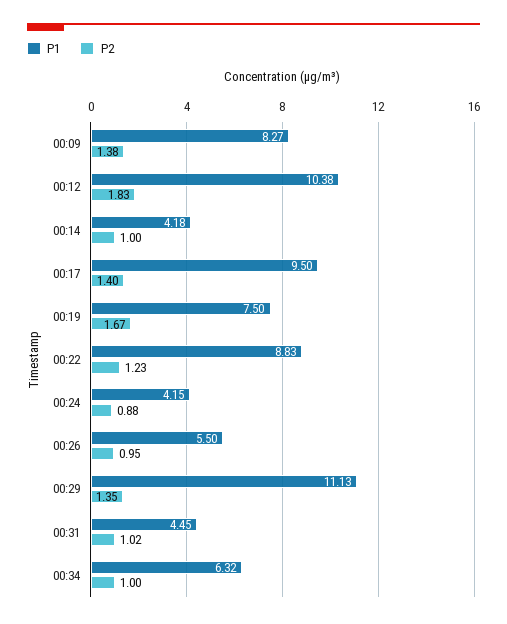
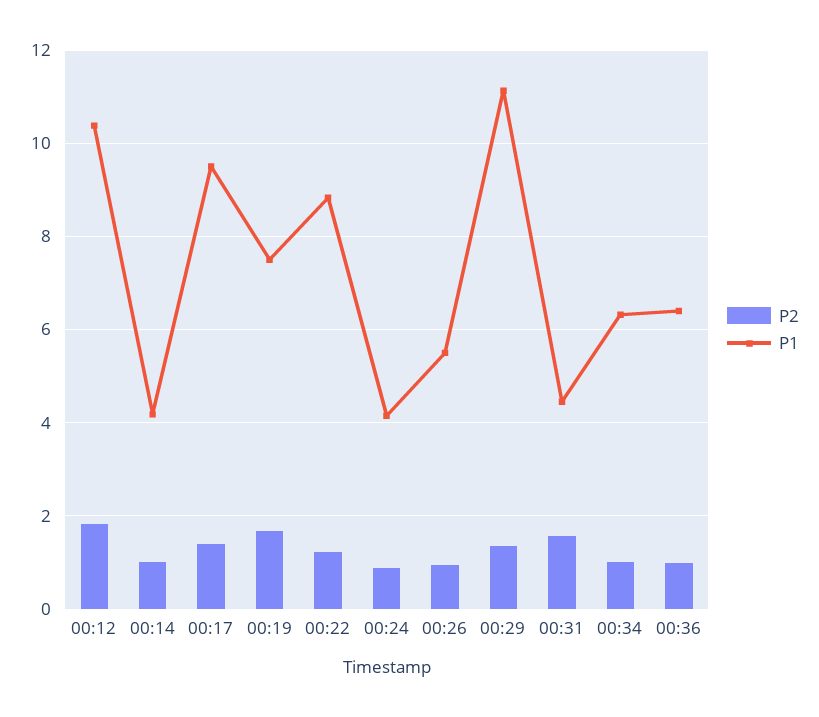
P1, 00:09: 8.27 -> none
P2, 00:09: 1.38 -> none
P2, 00:31: 1.02 -> 1.6
P2, 00:36: none -> 1
P1, 00:36: none -> 6.4

